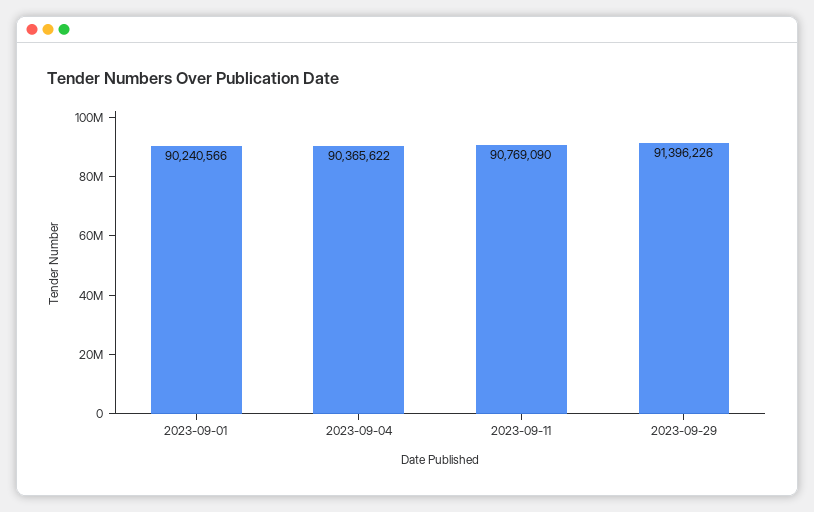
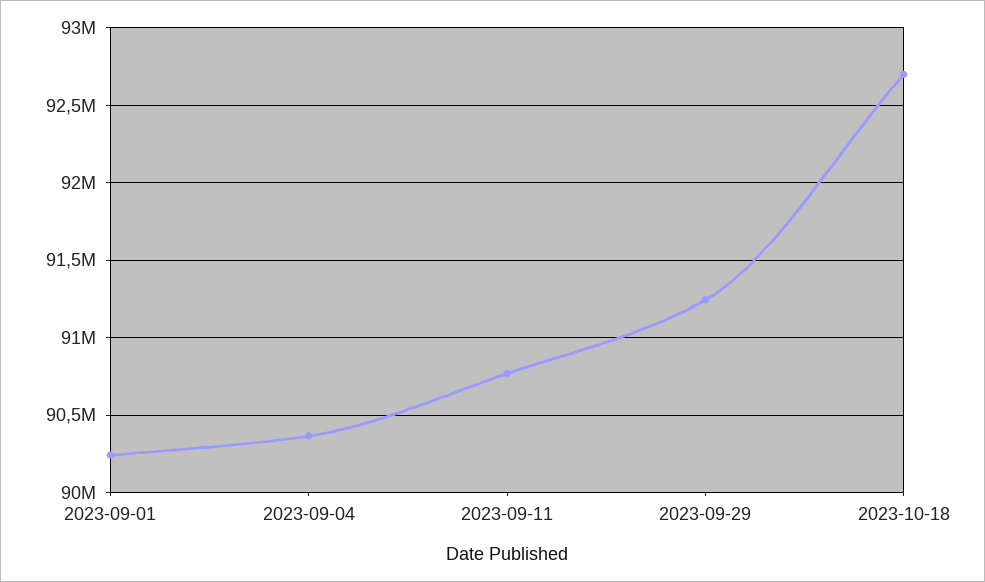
2023-09-29: 91396226 -> 91250000
2023-10-18: none -> 92700000

